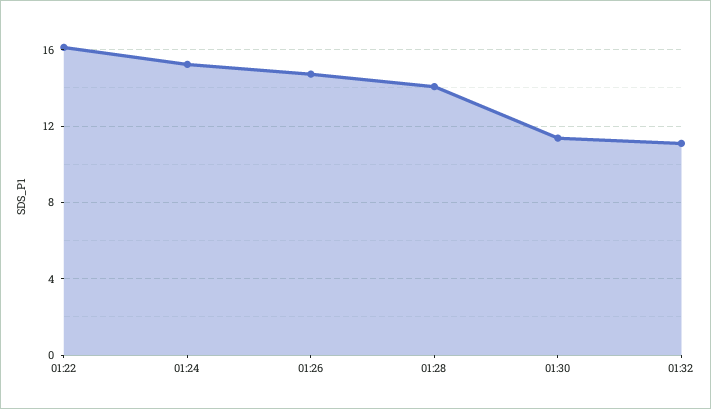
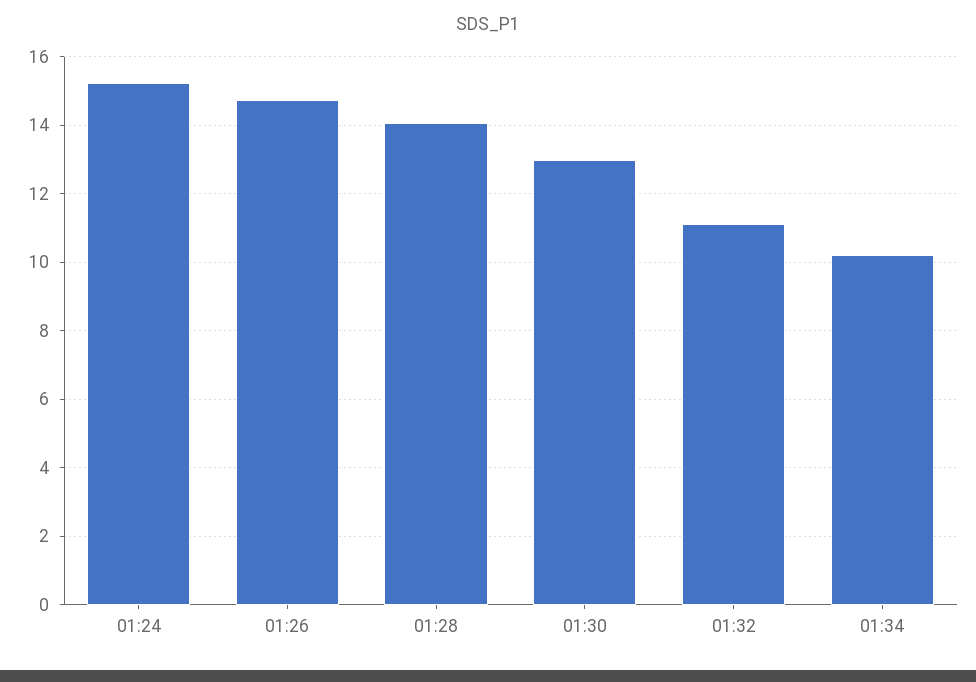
01:22: 16 -> none
01:30: 11.5 -> 13
01:34: none -> 10.2

